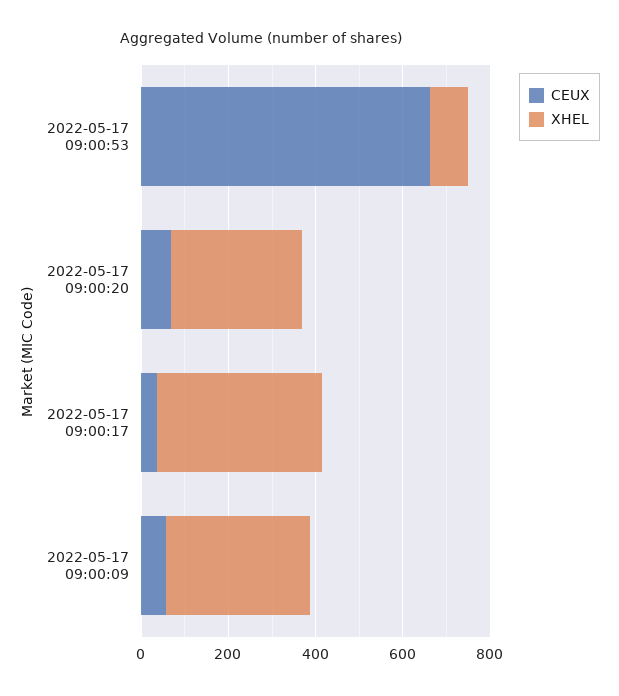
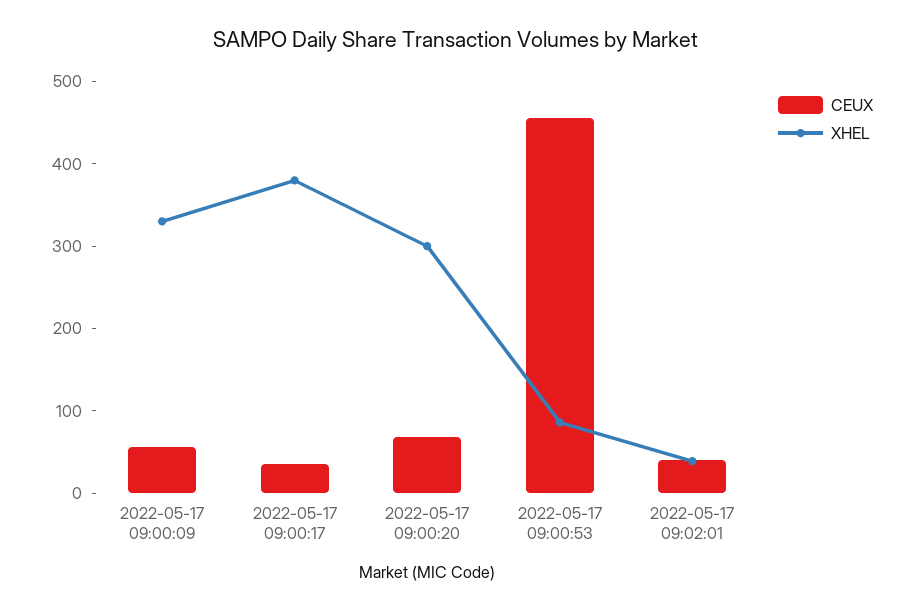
CEUX, 2022-05-17 09:00:53: 650 -> 460
CEUX, 2022-05-17 09:02:01: none -> 40
XHEL, 2022-05-17 09:02:01: none -> 40

